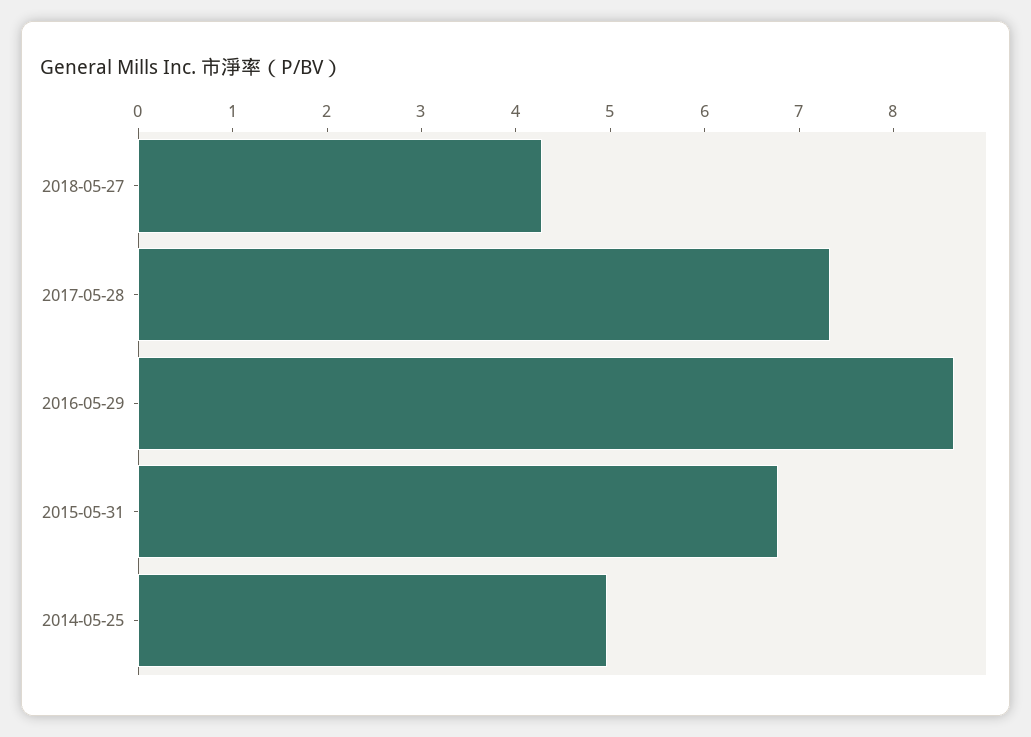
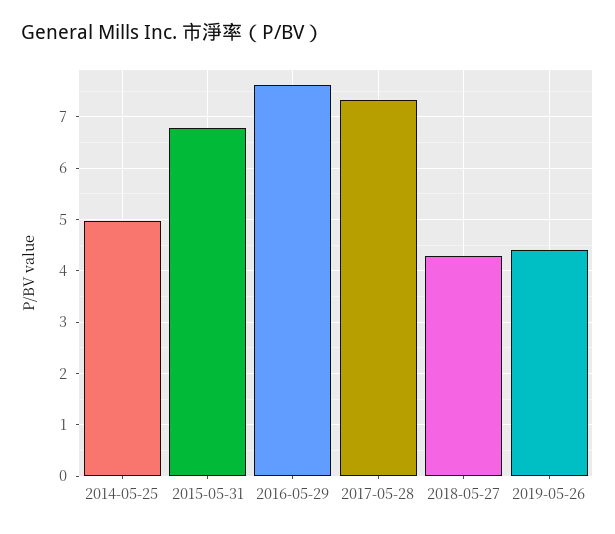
2016-05-29: 8.6 -> 7.6
2019-05-26: none -> 4.4

